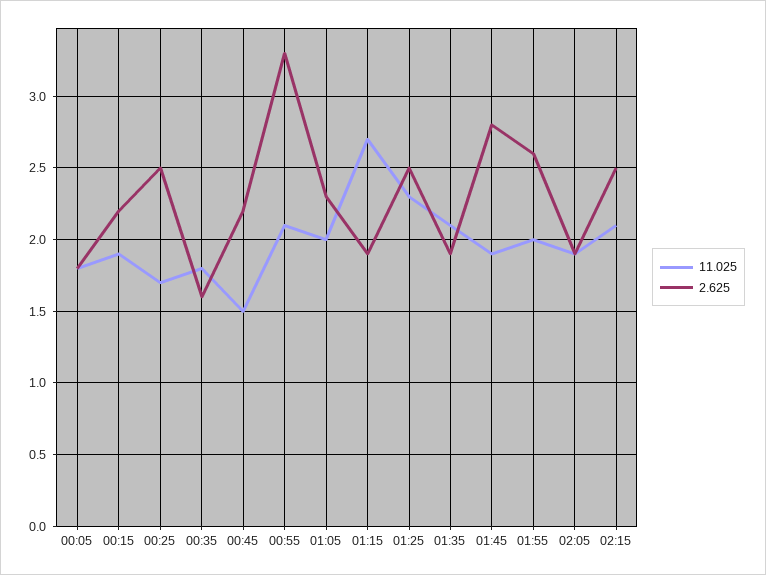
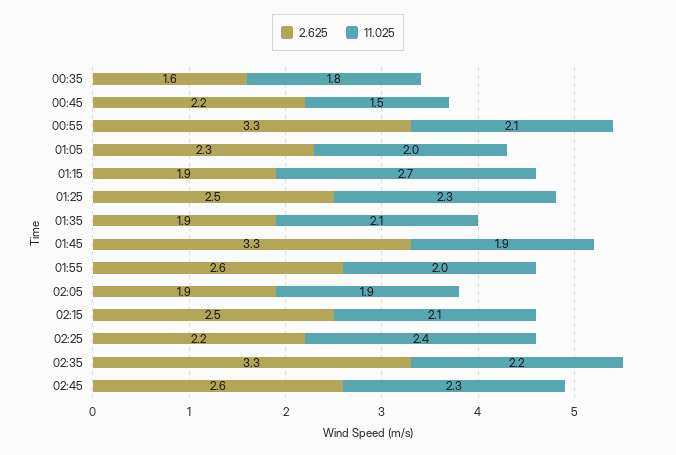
11.025, 00:05: 1.8 -> none
2.625, 00:05: 1.8 -> none
11.025, 00:15: 1.9 -> none
2.625, 00:15: 2.2 -> none
11.025, 00:25: 1.7 -> none
2.625, 00:25: 2.5 -> none
2.625, 01:45: 2.8 -> 3.3
2.625, 02:25: none -> 2.2
11.025, 02:25: none -> 2.4
2.625, 02:35: none -> 3.3
11.025, 02:35: none -> 2.2
2.625, 02:45: none -> 2.6
11.025, 02:45: none -> 2.3

